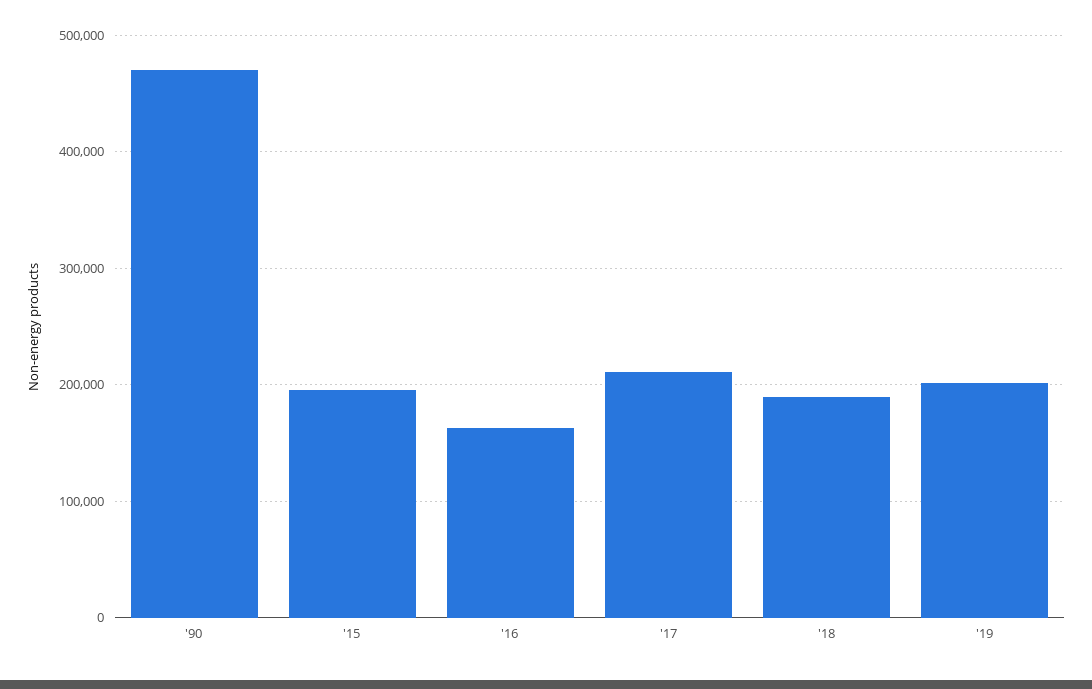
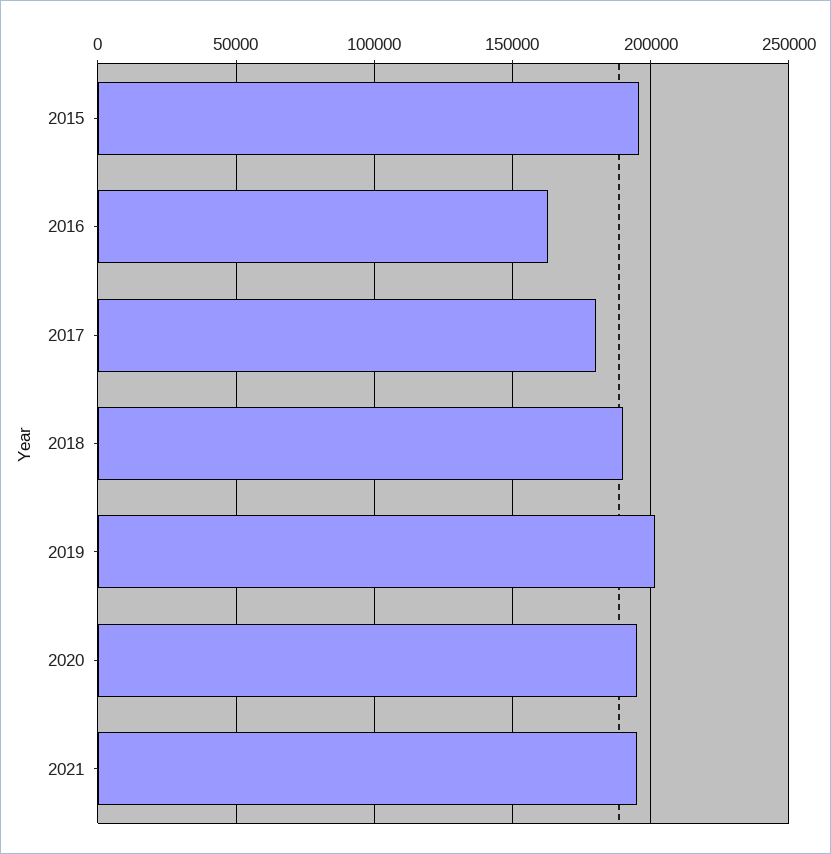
'90: 470000 -> none
'17: 210000 -> 180000
2020: none -> 195000
2021: none -> 195000

